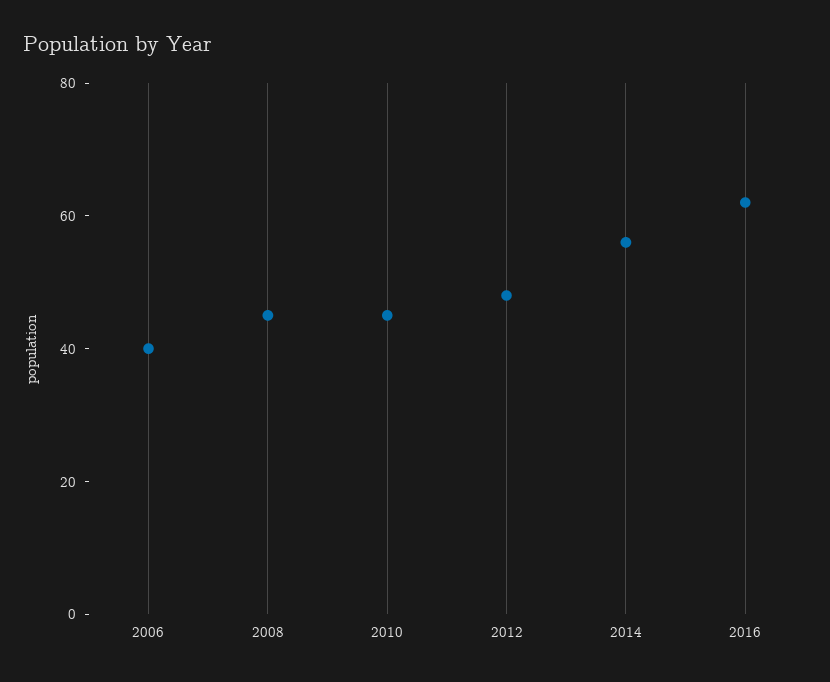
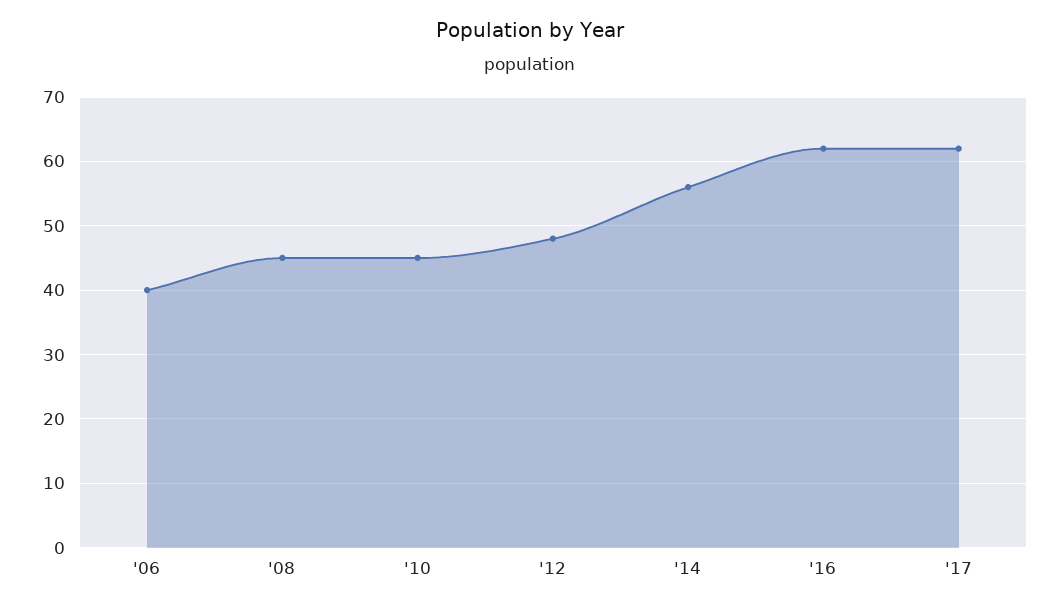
'17: none -> 62

